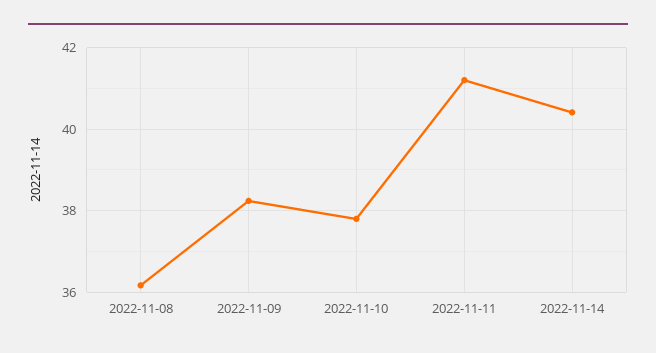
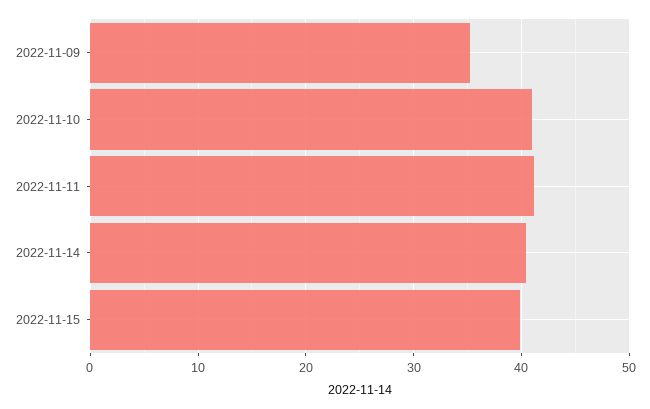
2022-11-08: 36.2 -> none
2022-11-09: 38.2 -> 35
2022-11-10: 37.8 -> 41
2022-11-15: none -> 40

